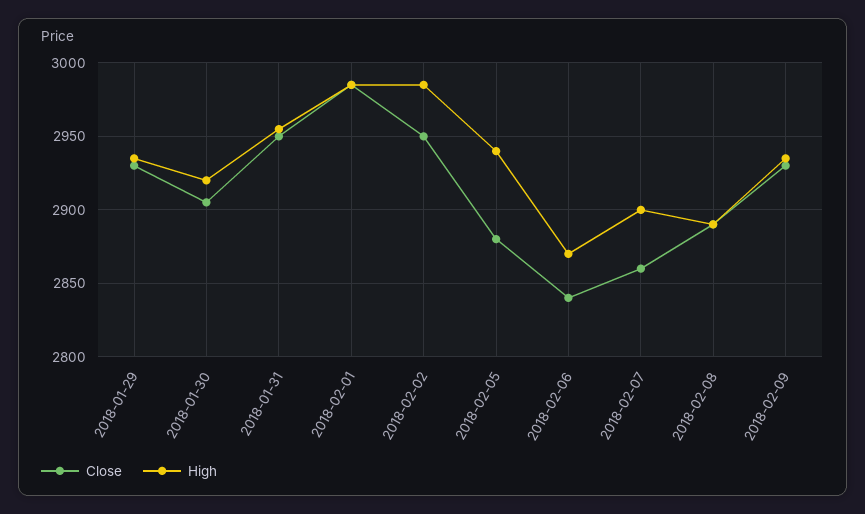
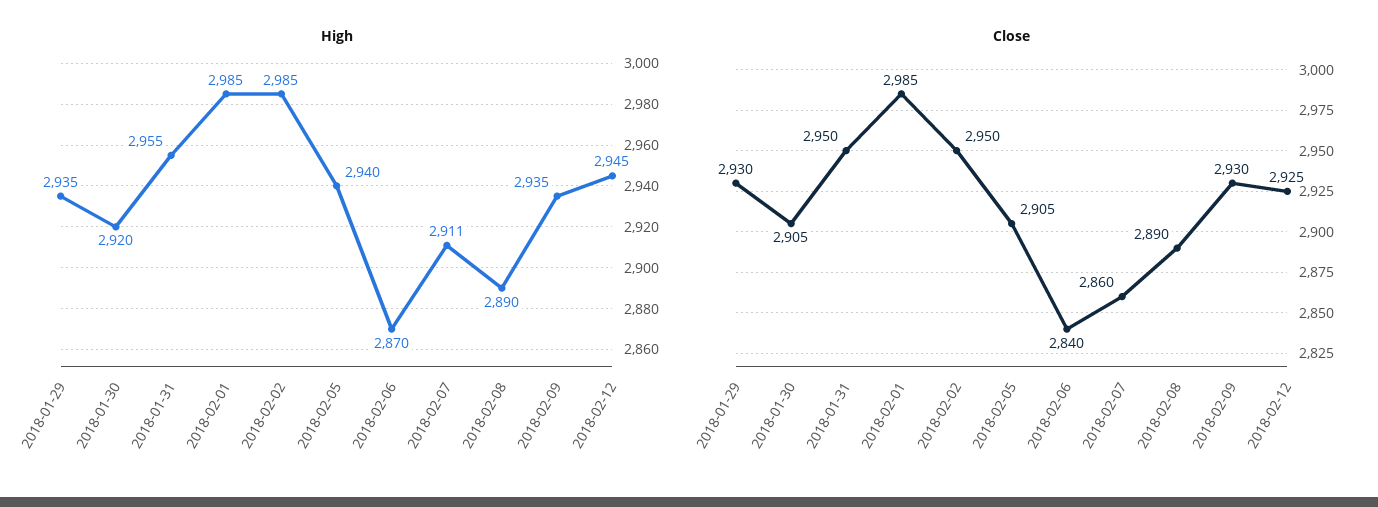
Close, 2018-02-05: 2880 -> 2905
High, 2018-02-07: 2900 -> 2911
High, 2018-02-12: none -> 2945
Close, 2018-02-12: none -> 2925

